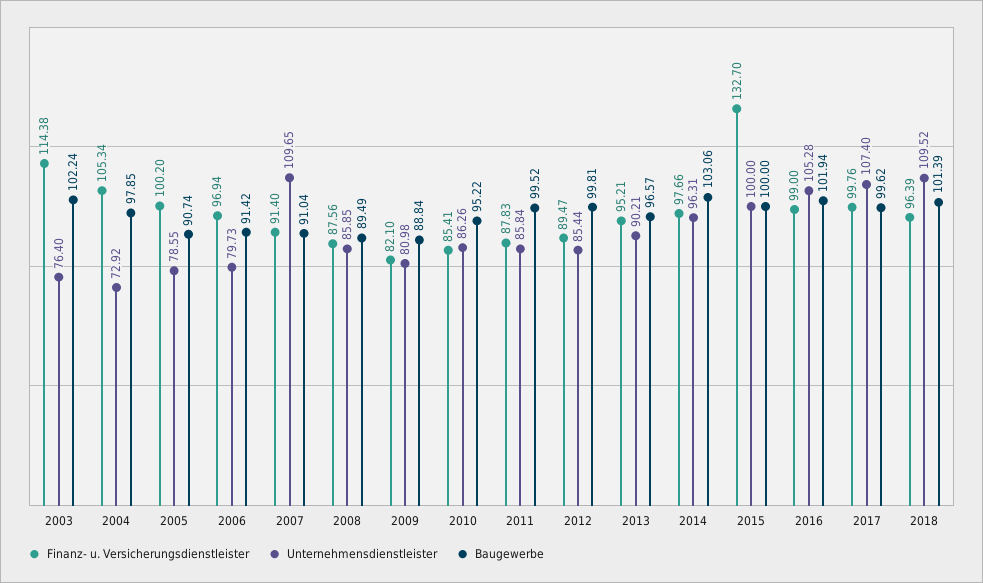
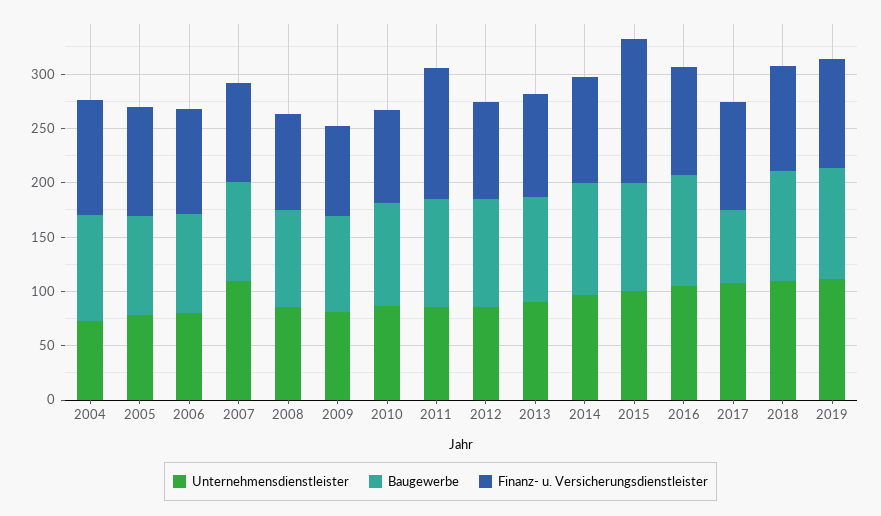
Finanz- u. Versicherungsdienstleister, 2003: 114.38 -> none
Unternehmensdienstleister, 2003: 76.4 -> none
Baugewerbe, 2003: 102.24 -> none
Finanz- u. Versicherungsdienstleister, 2011: 87.83 -> 120
Baugewerbe, 2017: 99.62 -> 70
Unternehmensdienstleister, 2019: none -> 110
Baugewerbe, 2019: none -> 100
Finanz- u. Versicherungsdienstleister, 2019: none -> 100

